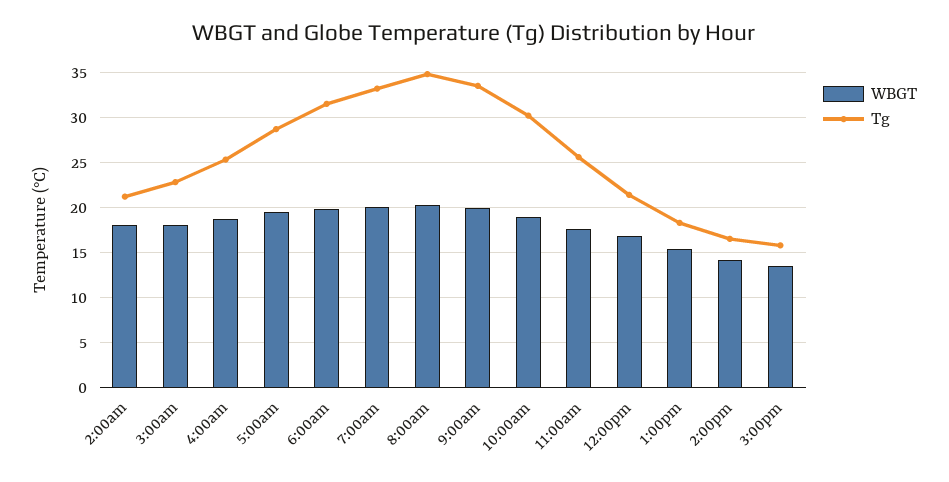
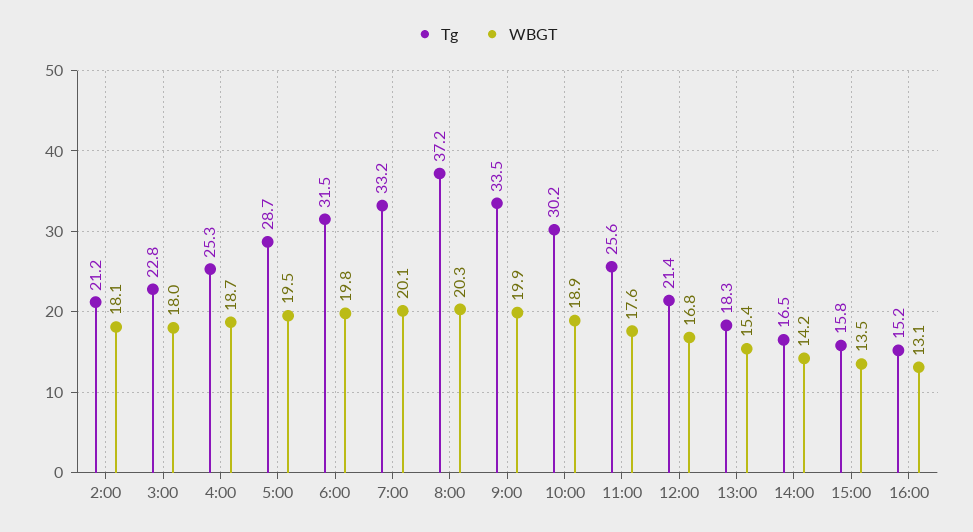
Tg, 8:00am: 35 -> 37.2
Tg, 16:00: none -> 15.2
WBGT, 16:00: none -> 13.1

